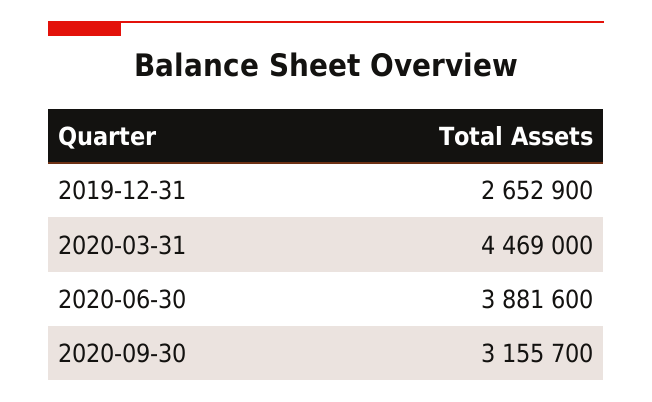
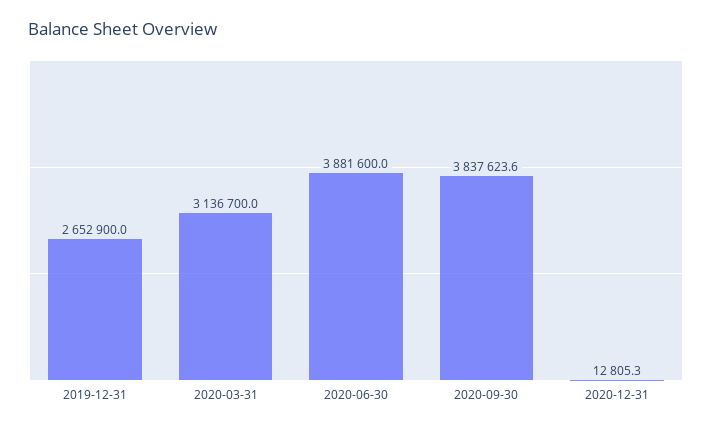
2020-03-31: 4469000 -> 3136700
2020-09-30: 3155700 -> 3837623.6
2020-12-31: none -> 12805.3

